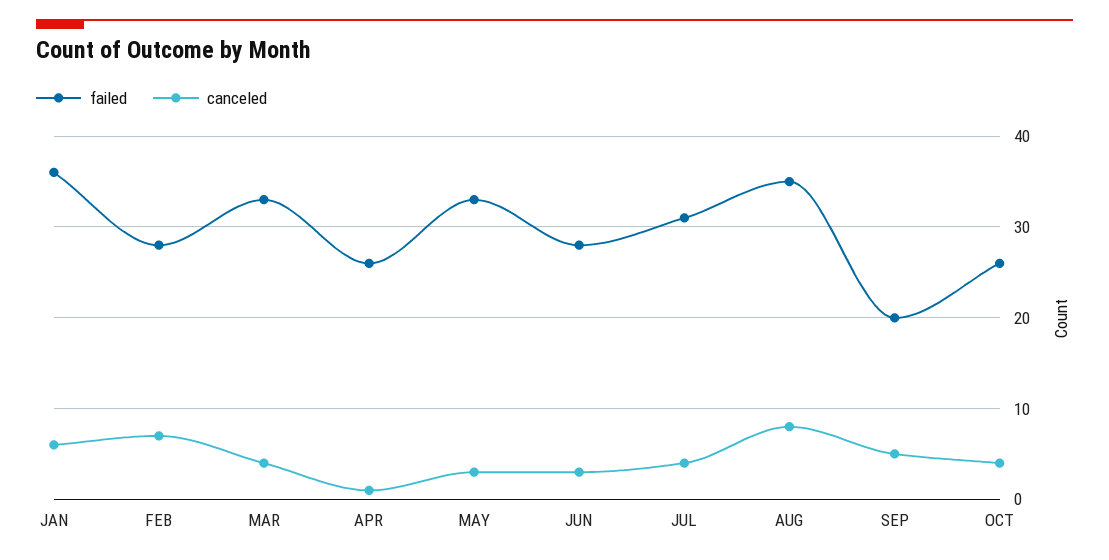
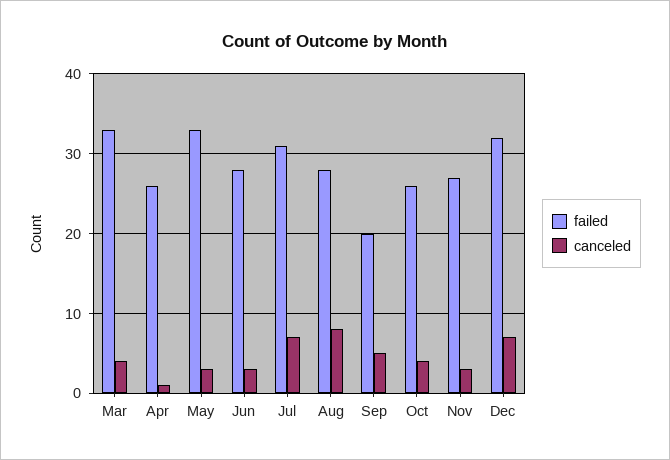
failed, JAN: 36 -> none
canceled, JAN: 6 -> none
failed, FEB: 28 -> none
canceled, FEB: 7 -> none
canceled, JUL: 4 -> 7
failed, AUG: 35 -> 28
failed, Nov: none -> 27
canceled, Nov: none -> 3
failed, Dec: none -> 32
canceled, Dec: none -> 7

